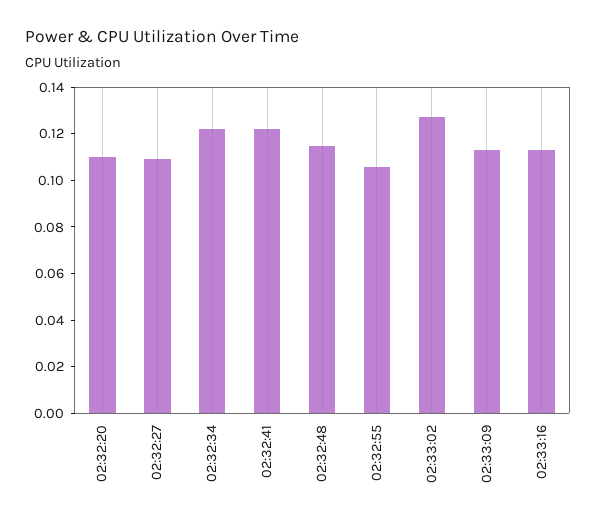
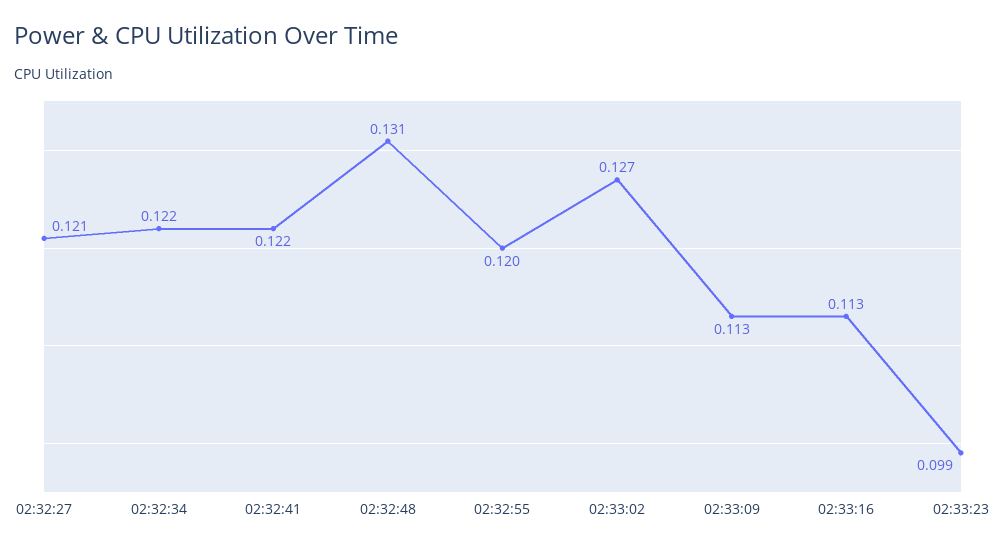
02:32:20: 0.11 -> none
02:32:27: 0.11 -> 0.121
02:32:48: 0.115 -> 0.131
02:32:55: 0.105 -> 0.12
02:33:23: none -> 0.099

